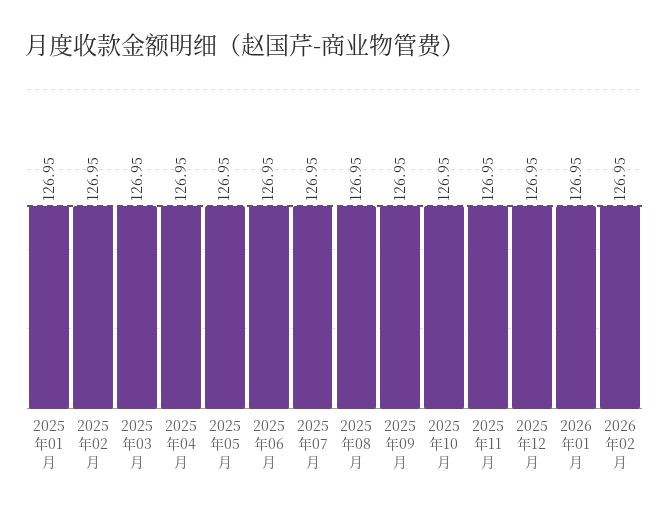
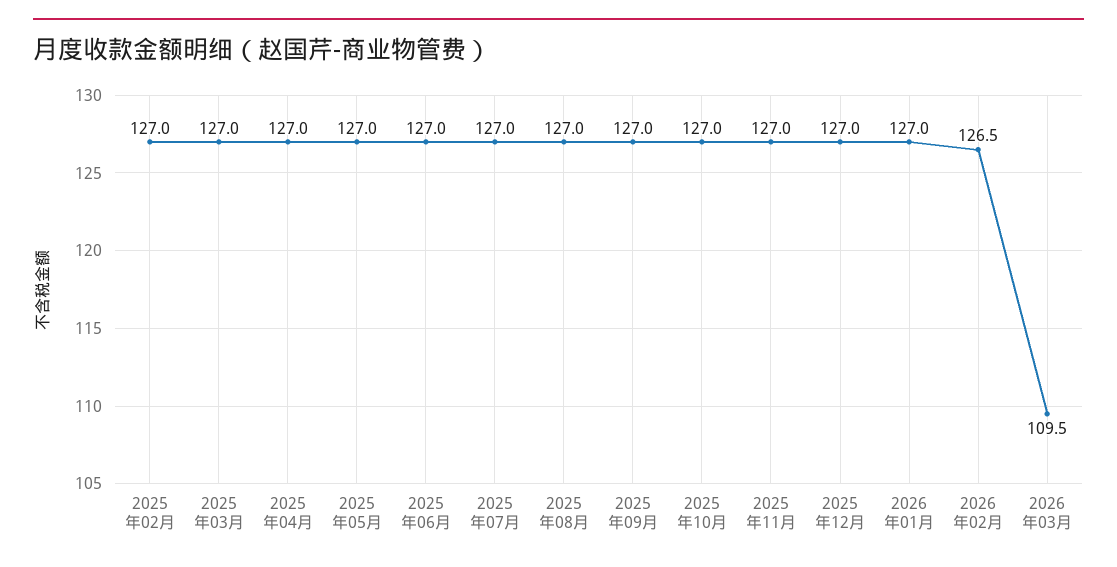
2025年01月: 126.95 -> none
2026年02月: 126.95 -> 126.5
2026年03月: none -> 109.5

